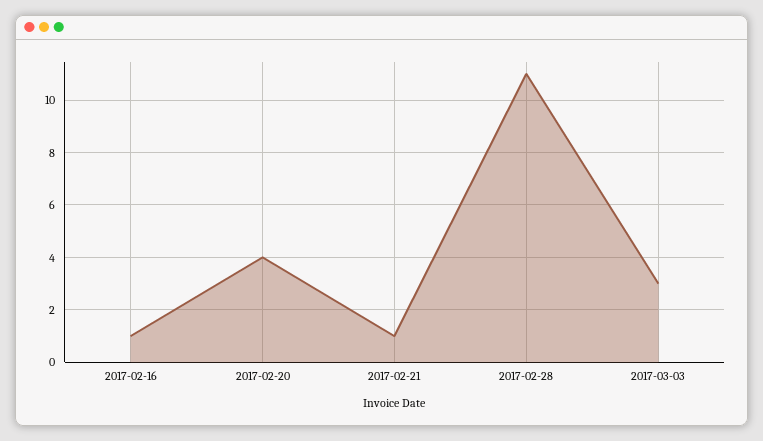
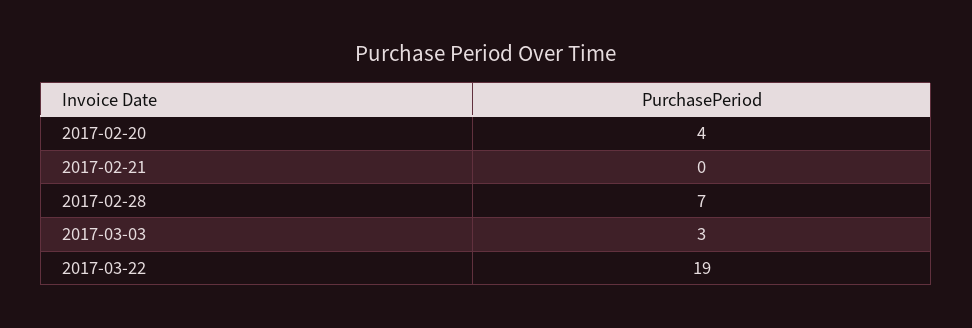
2017-02-16: 1 -> none
2017-02-21: 1 -> 0
2017-02-28: 11 -> 7
2017-03-22: none -> 19

